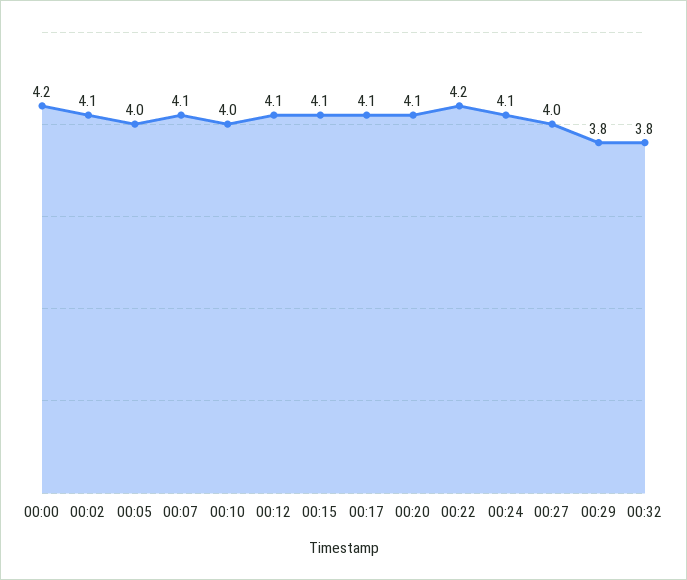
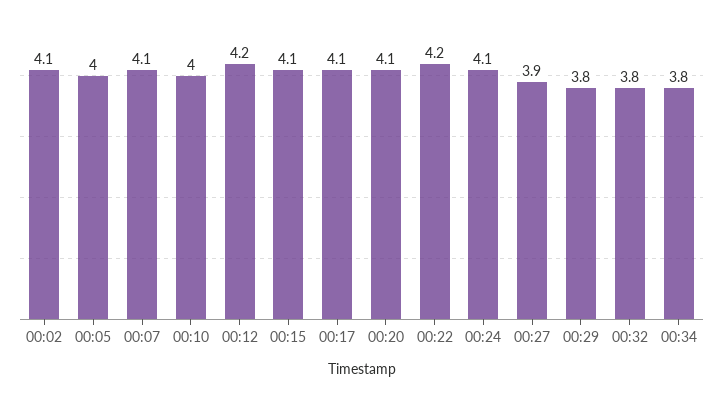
00:00: 4.2 -> none
00:12: 4.1 -> 4.2
00:27: 4 -> 3.9
00:34: none -> 3.8

